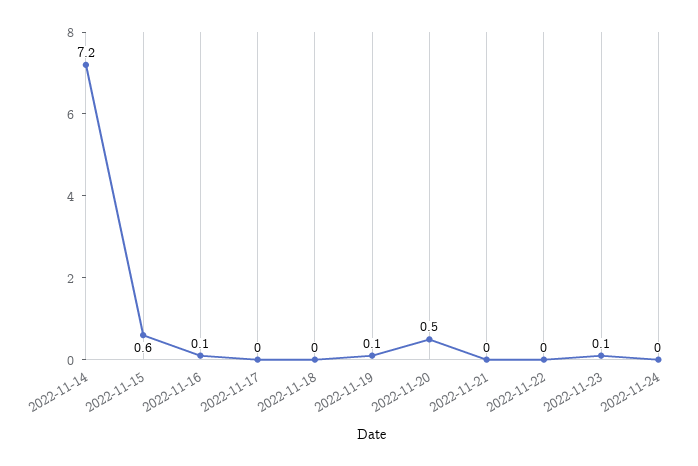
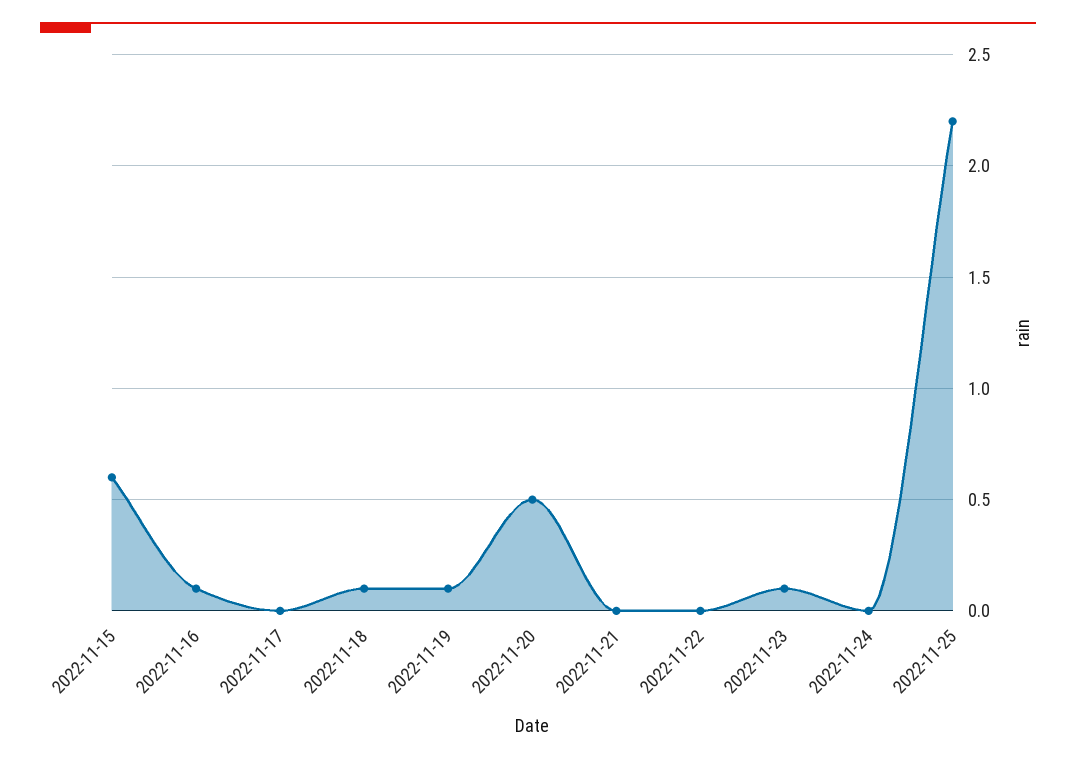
2022-11-14: 7.2 -> none
2022-11-18: 0 -> 0.1
2022-11-25: none -> 2.2

